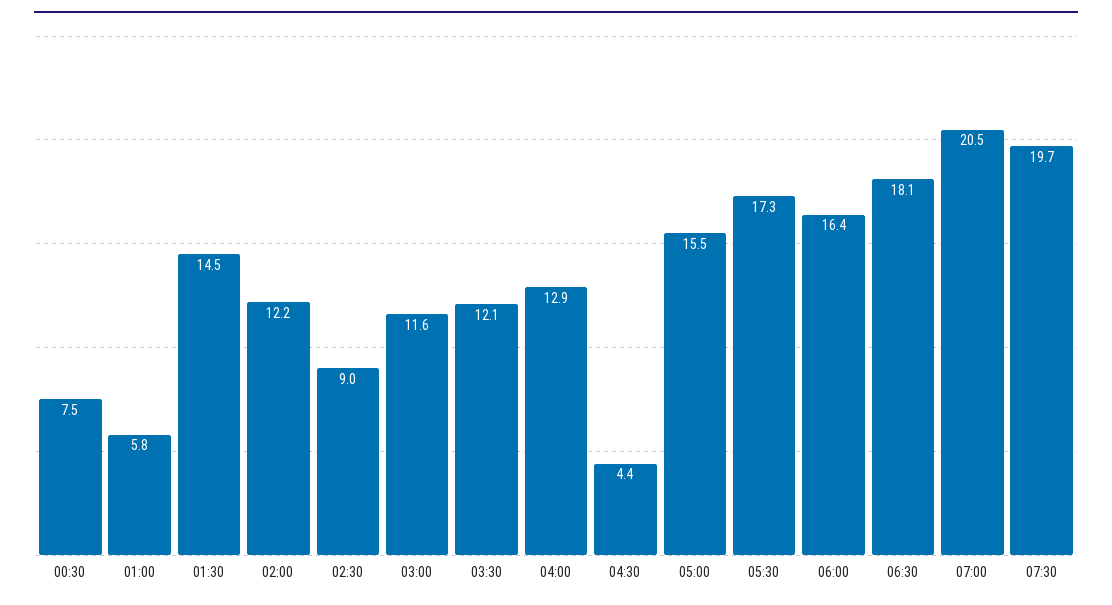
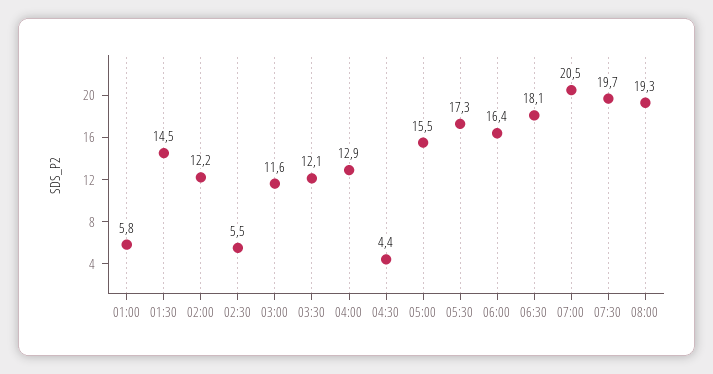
00:30: 7.5 -> none
02:30: 9 -> 5.5
08:00: none -> 19.3

